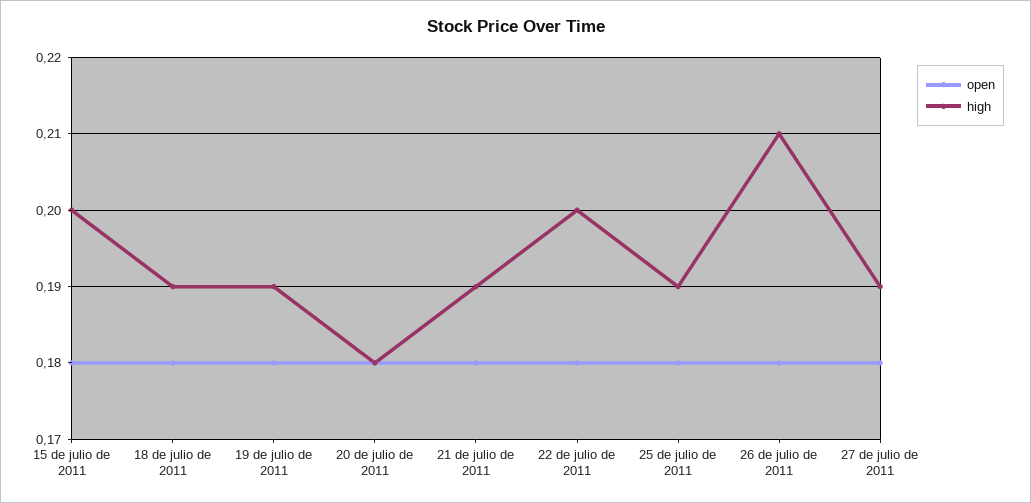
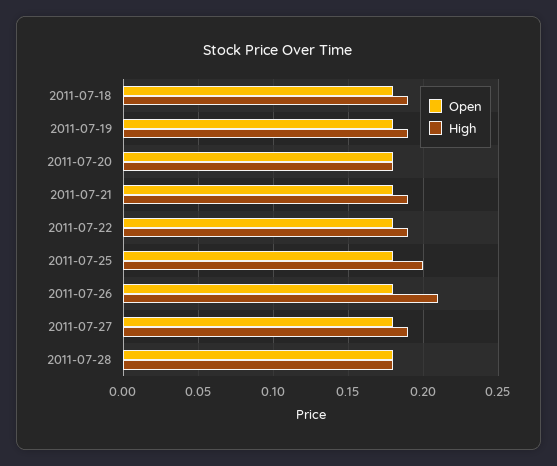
open, 15 de julio de 2011: 0.18 -> none
high, 15 de julio de 2011: 0.2 -> none
high, 22 de julio de 2011: 0.2 -> 0.19
high, 25 de julio de 2011: 0.19 -> 0.2
open, 2011-07-28: none -> 0.18
high, 2011-07-28: none -> 0.18

